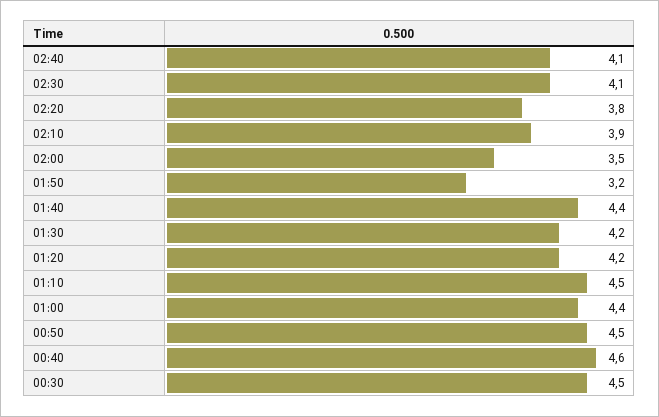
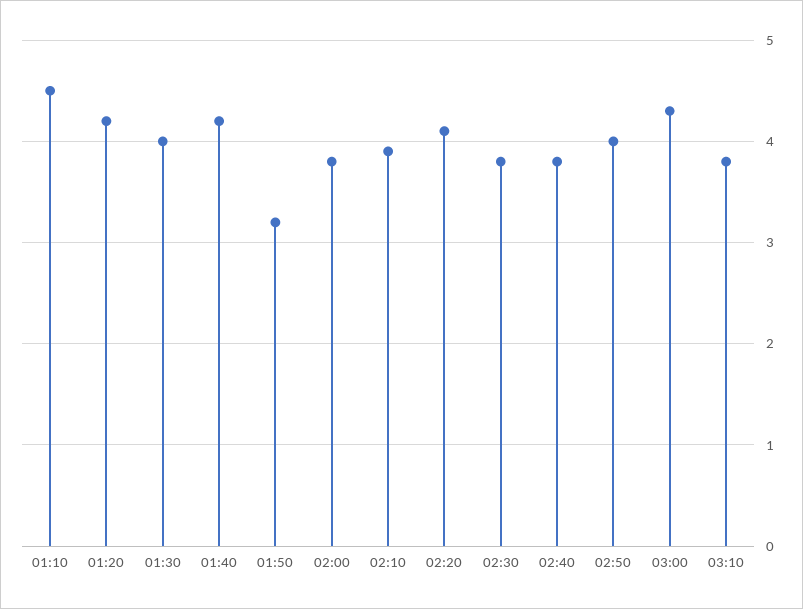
02:40: 4.1 -> 3.8
02:30: 4.1 -> 3.8
02:20: 3.8 -> 4.1
02:00: 3.5 -> 3.8
01:40: 4.4 -> 4.2
01:30: 4.2 -> 4
01:00: 4.4 -> none
00:50: 4.5 -> none
00:40: 4.6 -> none
00:30: 4.5 -> none
02:50: none -> 4
03:00: none -> 4.3
03:10: none -> 3.8

